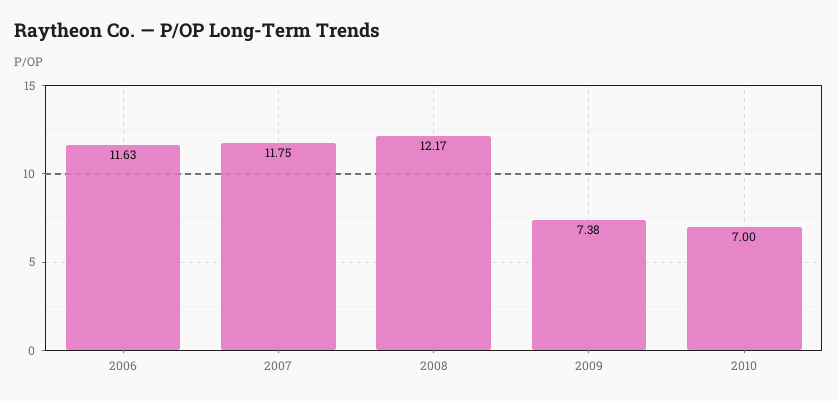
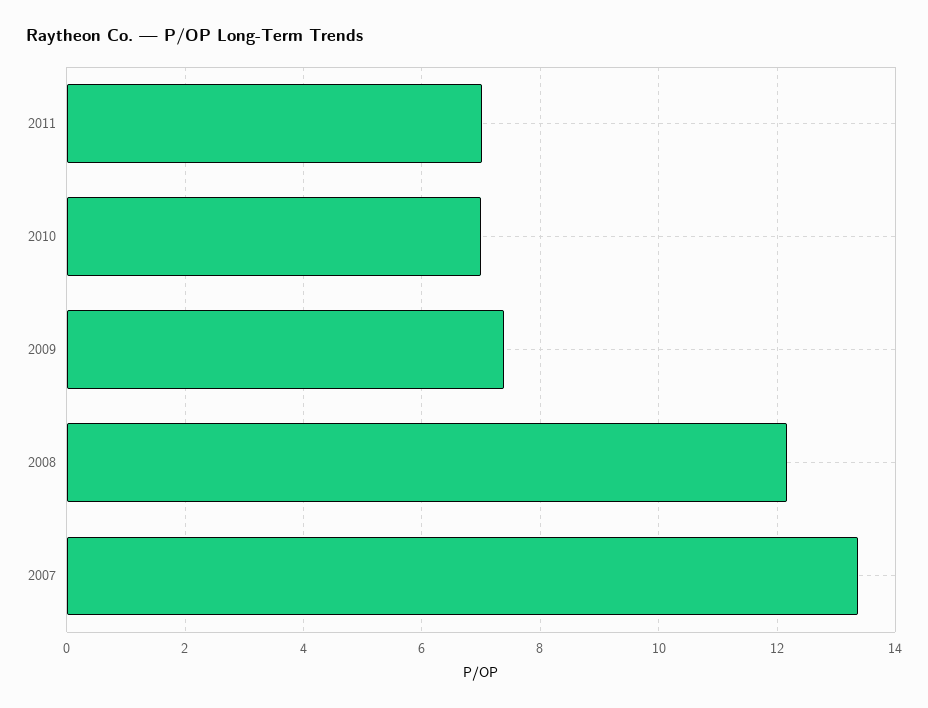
2006: 11.63 -> none
2007: 11.75 -> 13.4
2011: none -> 7

